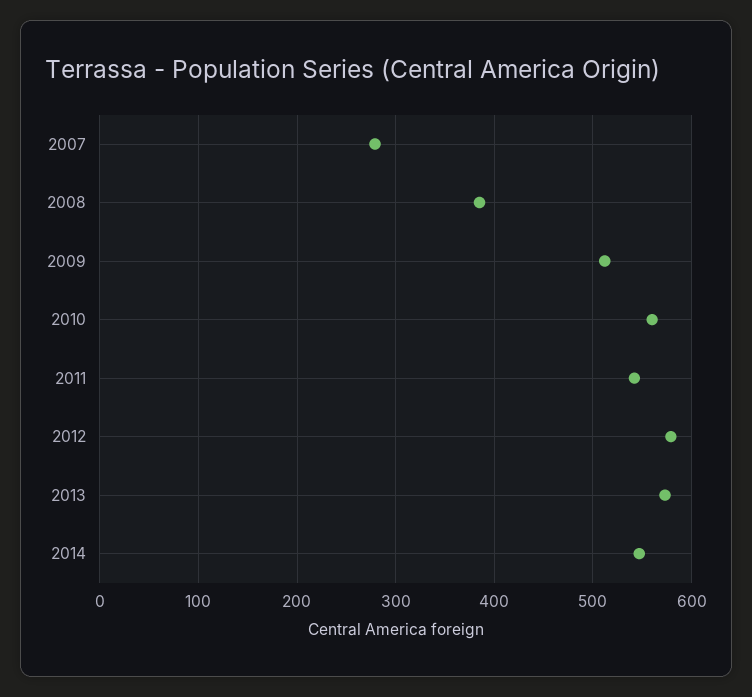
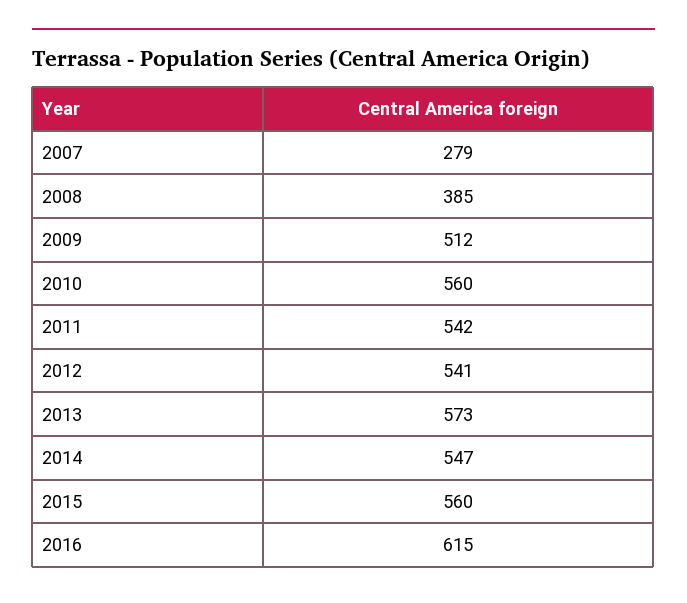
2012: 580 -> 541
2015: none -> 560
2016: none -> 615

